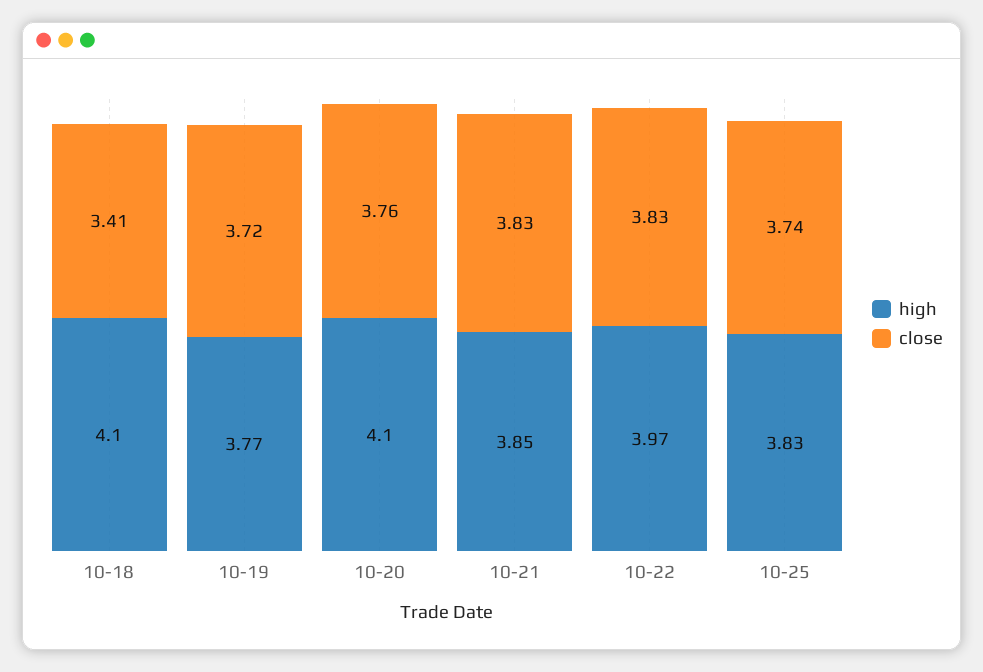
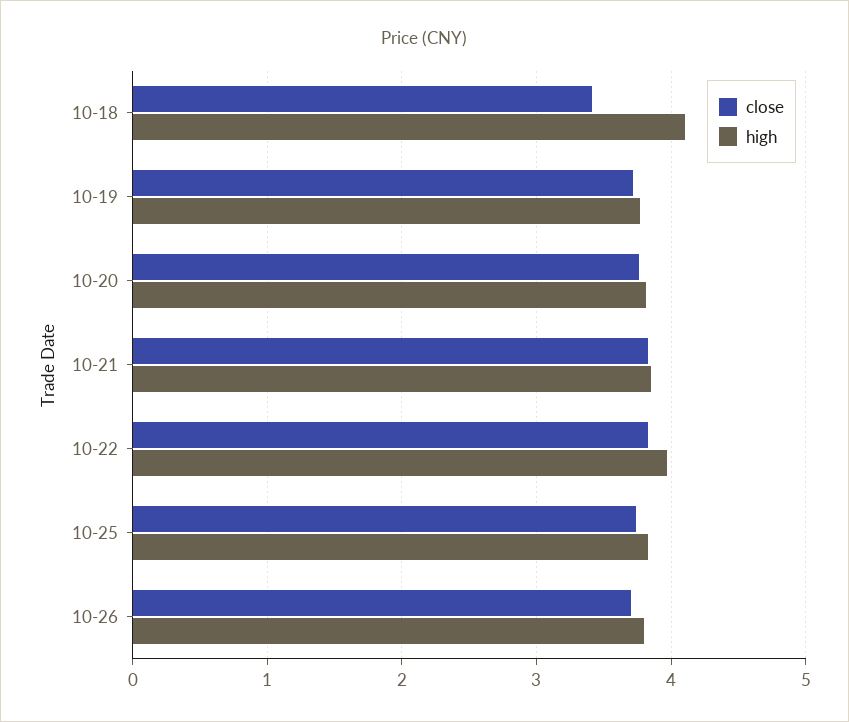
high, 10-20: 4.1 -> 3.8
close, 10-26: none -> 3.7
high, 10-26: none -> 3.8

